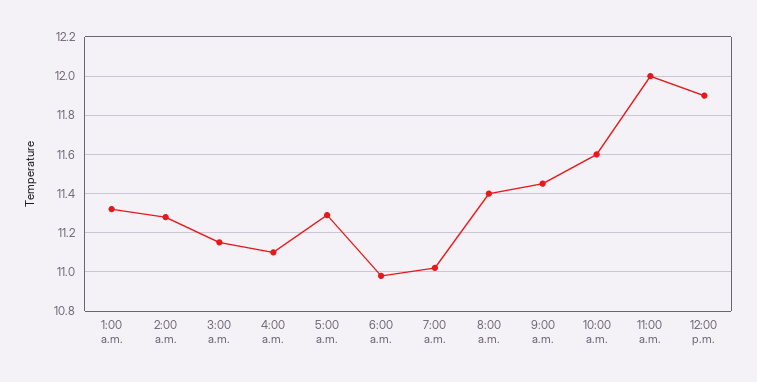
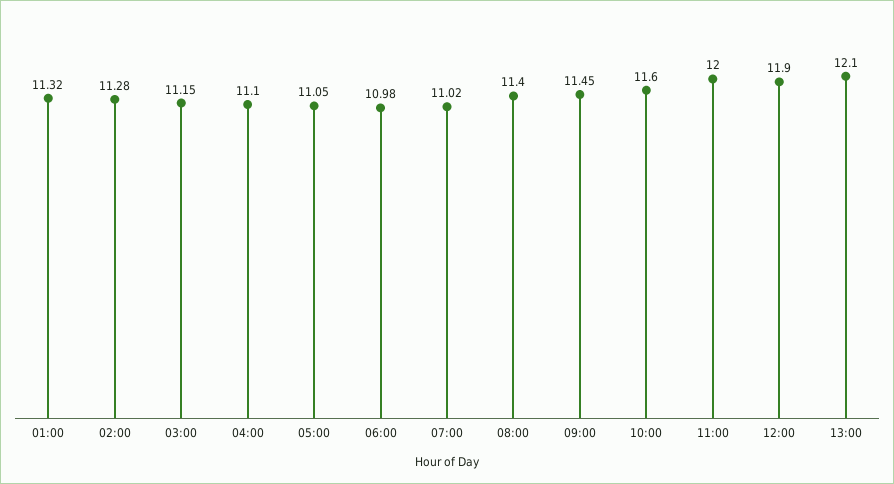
5:00 a.m.: 11.3 -> 11.05
13:00: none -> 12.1

